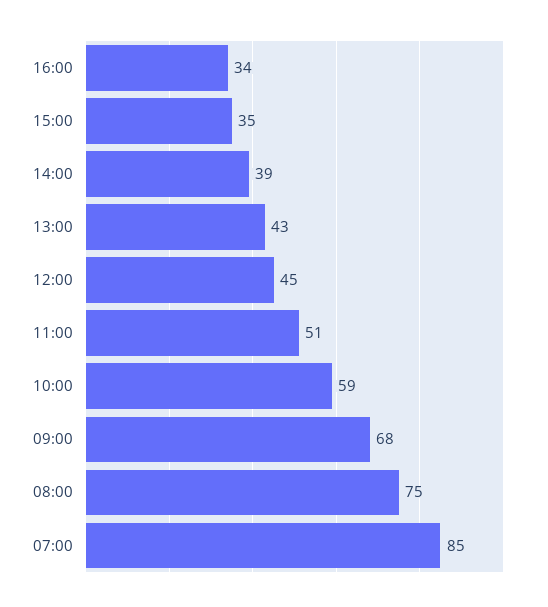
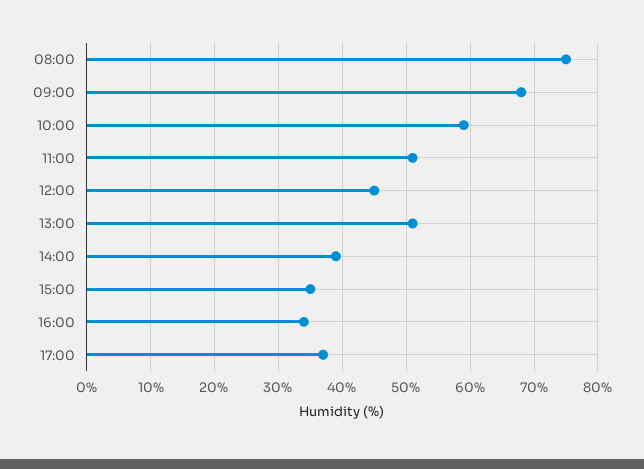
13:00: 43 -> 51
07:00: 85 -> none
17:00: none -> 37

